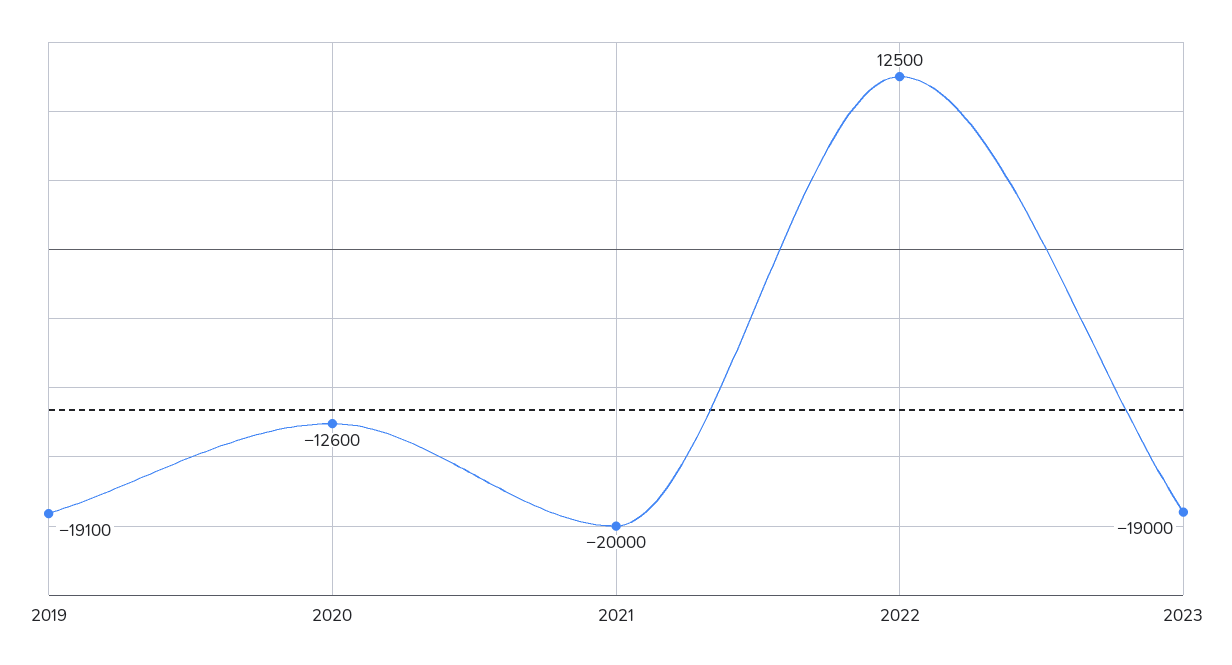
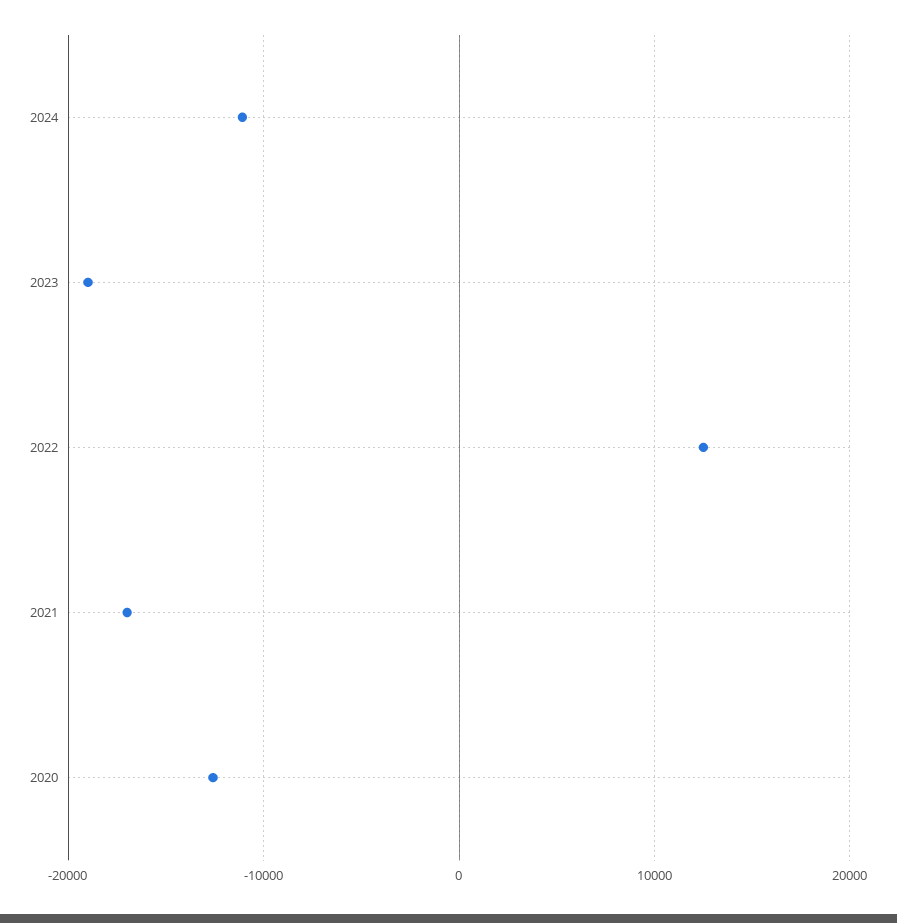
2019: -19100 -> none
2021: -20000 -> -17000
2024: none -> -11000

